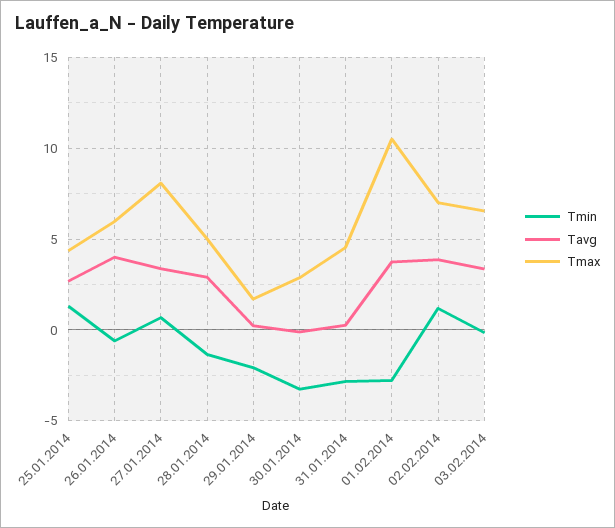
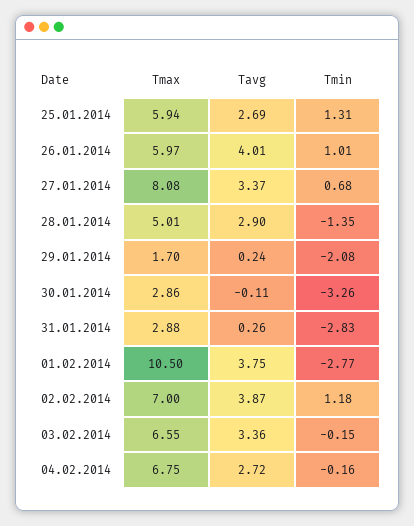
Tmax, 25.01.2014: 4.5 -> 5.94
Tmin, 26.01.2014: -0.5 -> 1.01
Tmax, 31.01.2014: 4.5 -> 2.88
Tmax, 04.02.2014: none -> 6.75
Tavg, 04.02.2014: none -> 2.72
Tmin, 04.02.2014: none -> -0.16

